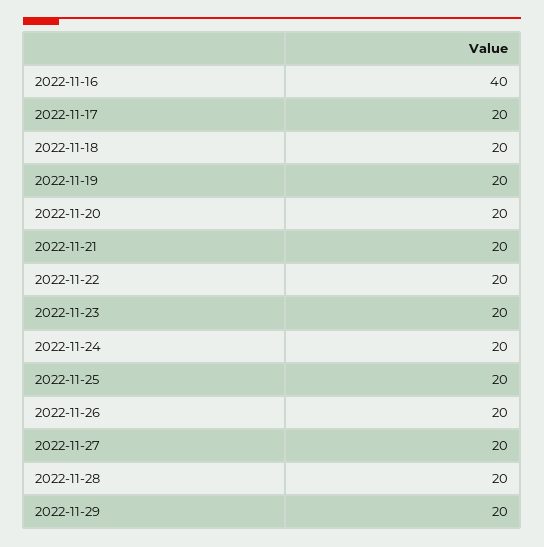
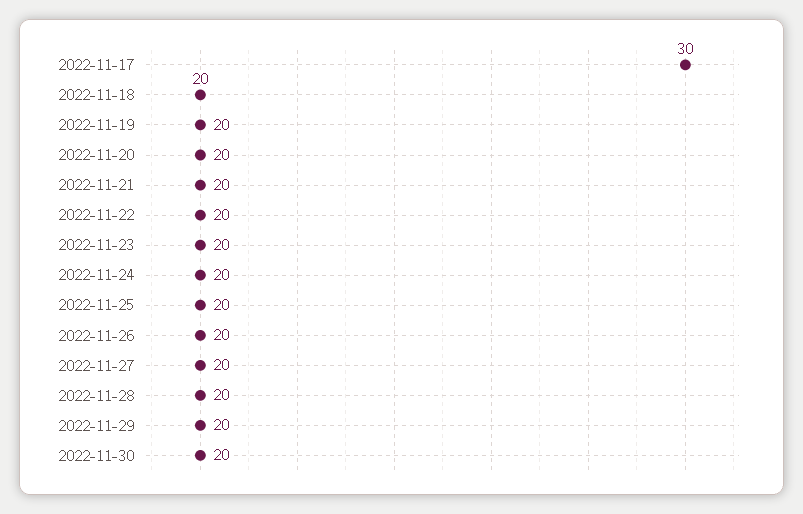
2022-11-16: 40 -> none
2022-11-17: 20 -> 30
2022-11-30: none -> 20

